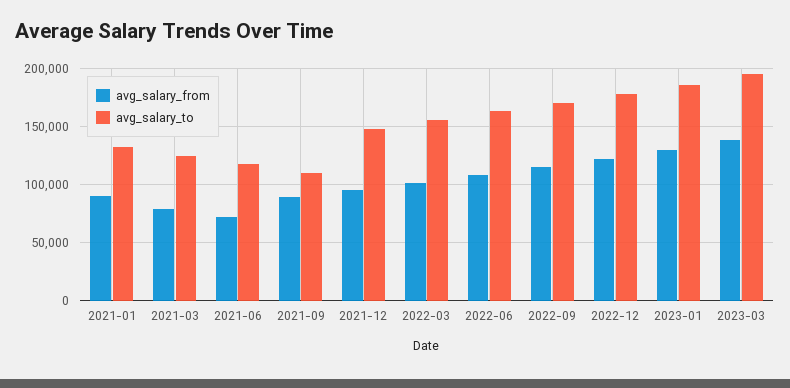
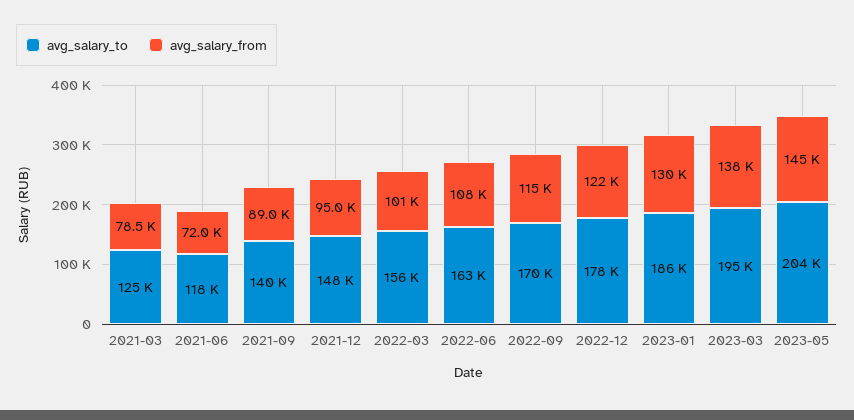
avg_salary_from, 2021-01: 90000 -> none
avg_salary_to, 2021-01: 130000 -> none
avg_salary_to, 2021-09: 110000 -> 140000
avg_salary_to, 2023-05: none -> 204000
avg_salary_from, 2023-05: none -> 145000

